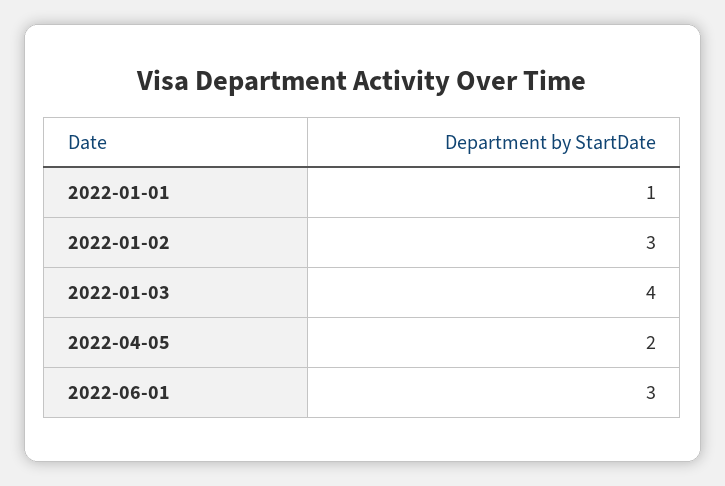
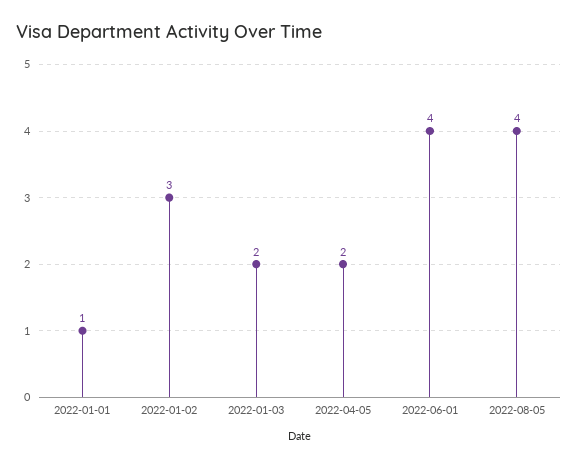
2022-01-03: 4 -> 2
2022-06-01: 3 -> 4
2022-08-05: none -> 4

